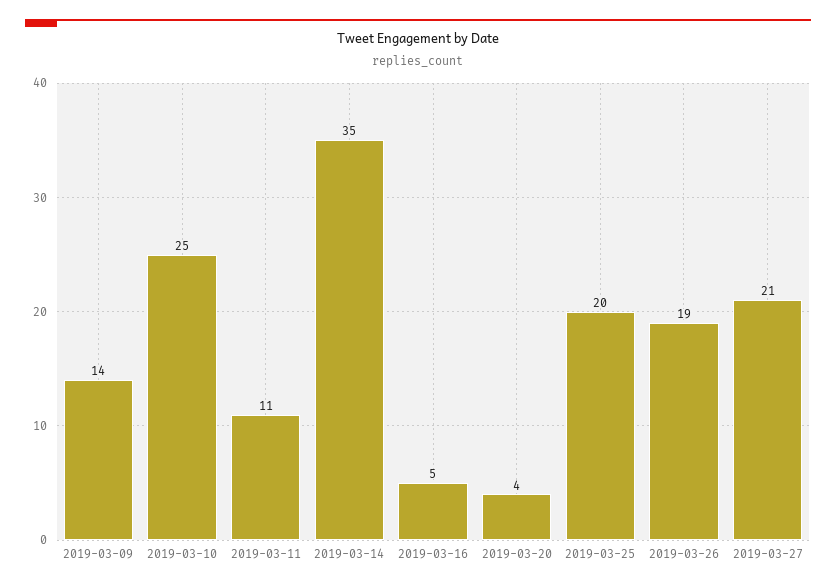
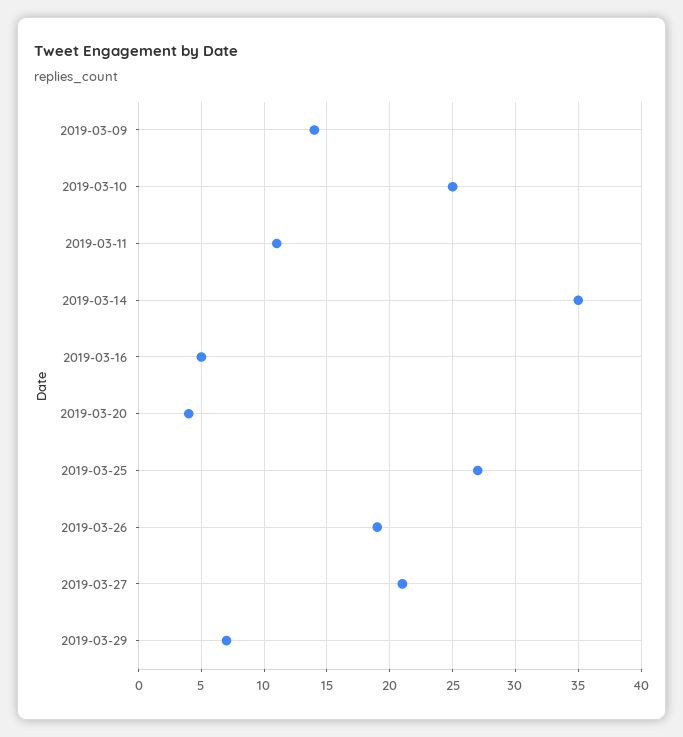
2019-03-25: 20 -> 27
2019-03-29: none -> 7

